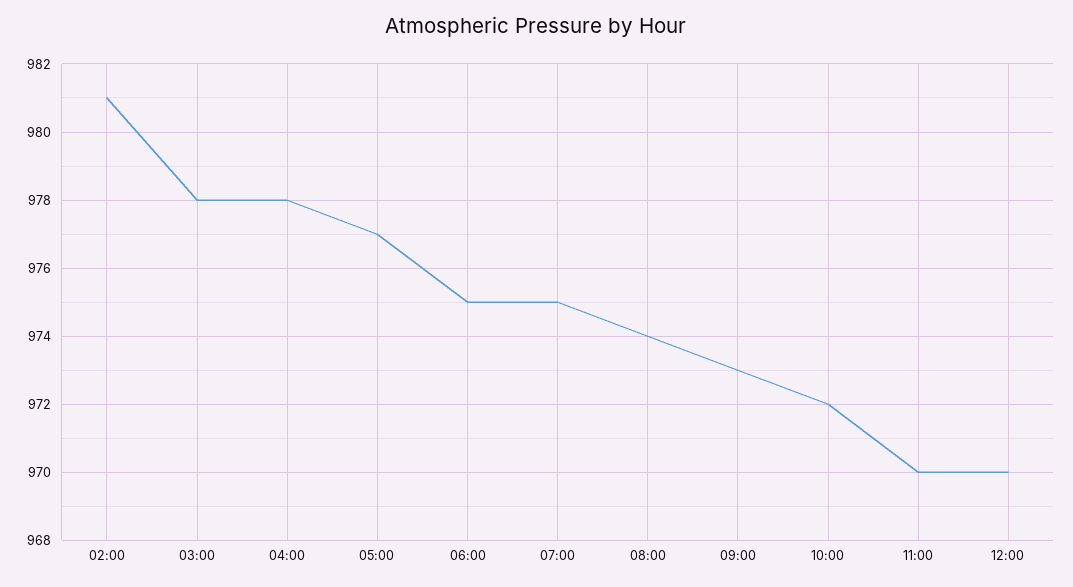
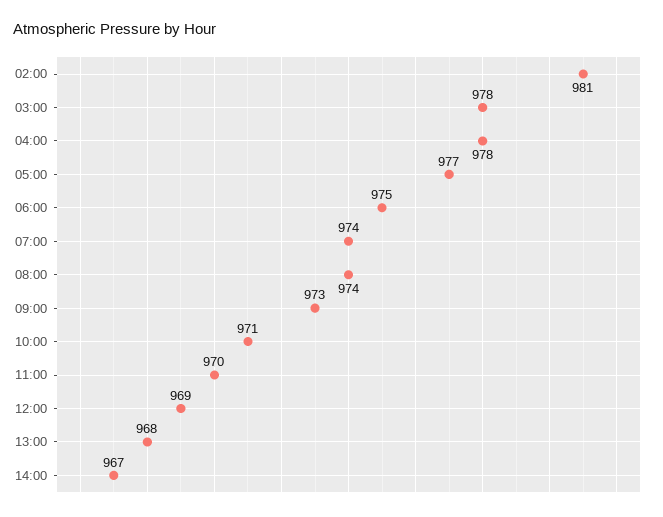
07:00: 975 -> 974
10:00: 972 -> 971
12:00: 970 -> 969
13:00: none -> 968
14:00: none -> 967

